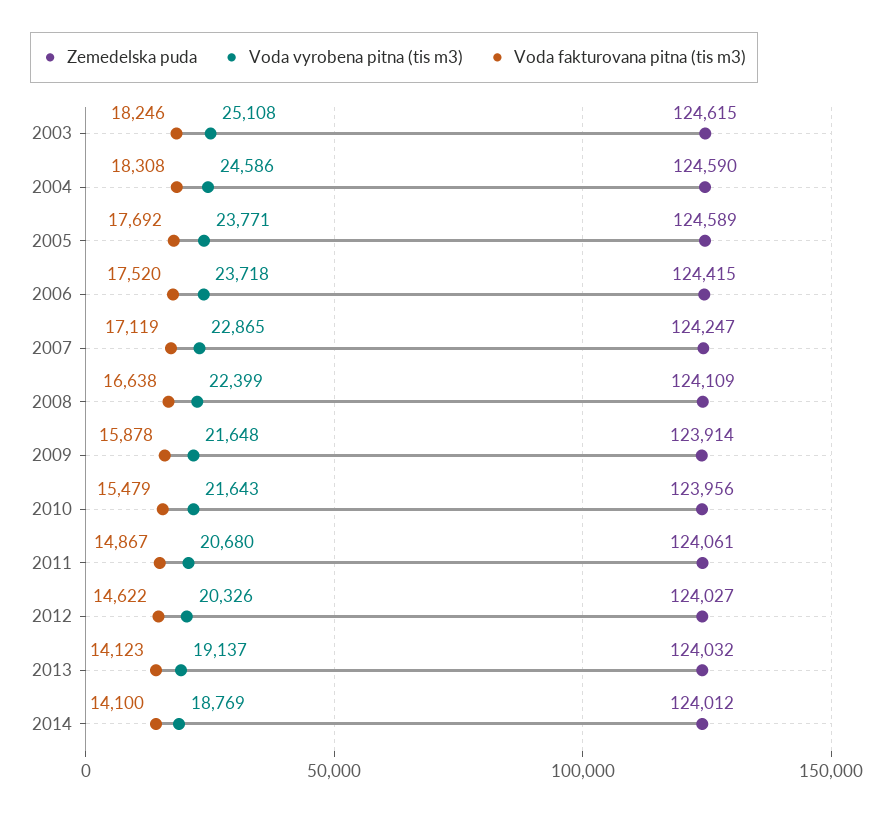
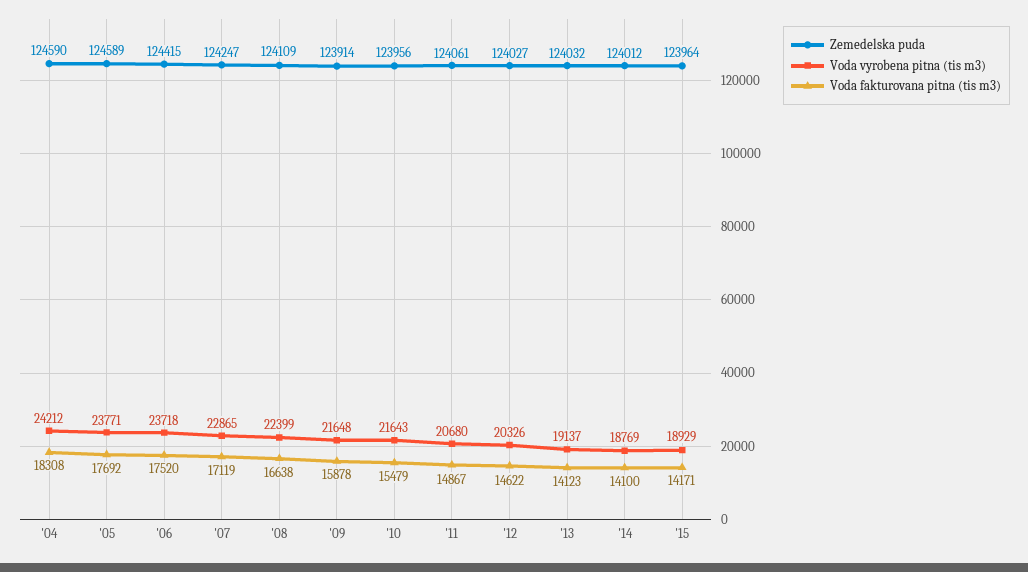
Zemedelska puda, 2003: 124615 -> none
Voda vyrobena pitna (tis m3), 2003: 25108 -> none
Voda fakturovana pitna (tis m3), 2003: 18246 -> none
Voda vyrobena pitna (tis m3), 2004: 24586 -> 24212
Zemedelska puda, '15: none -> 123964
Voda vyrobena pitna (tis m3), '15: none -> 18929
Voda fakturovana pitna (tis m3), '15: none -> 14171

